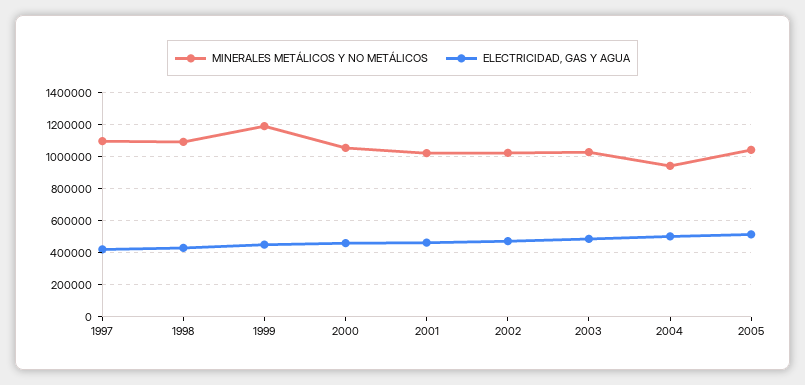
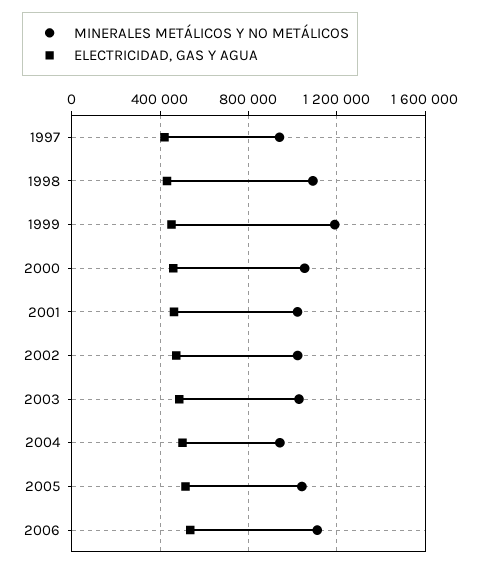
MINERALES METÁLICOS Y NO METÁLICOS, 1997: 1100000 -> 950000
MINERALES METÁLICOS Y NO METÁLICOS, 2006: none -> 1100000
ELECTRICIDAD, GAS Y AGUA, 2006: none -> 550000

